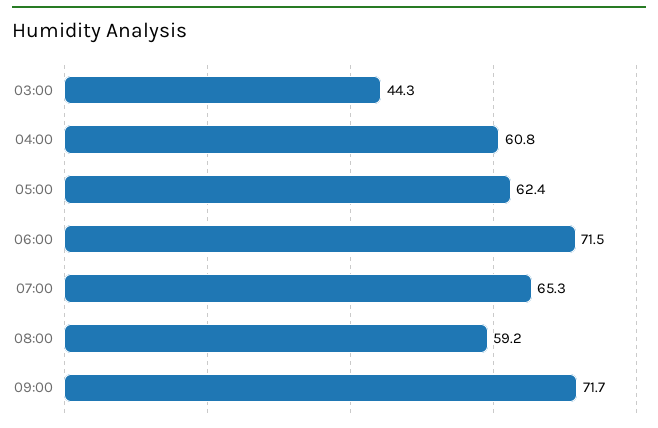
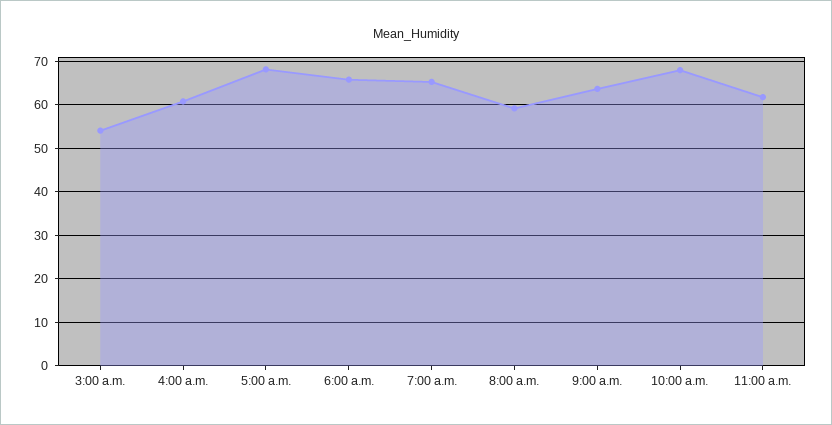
03:00: 44.3 -> 54
05:00: 62.4 -> 68
06:00: 71.5 -> 66
09:00: 71.7 -> 64
10:00 a.m.: none -> 68
11:00 a.m.: none -> 62

